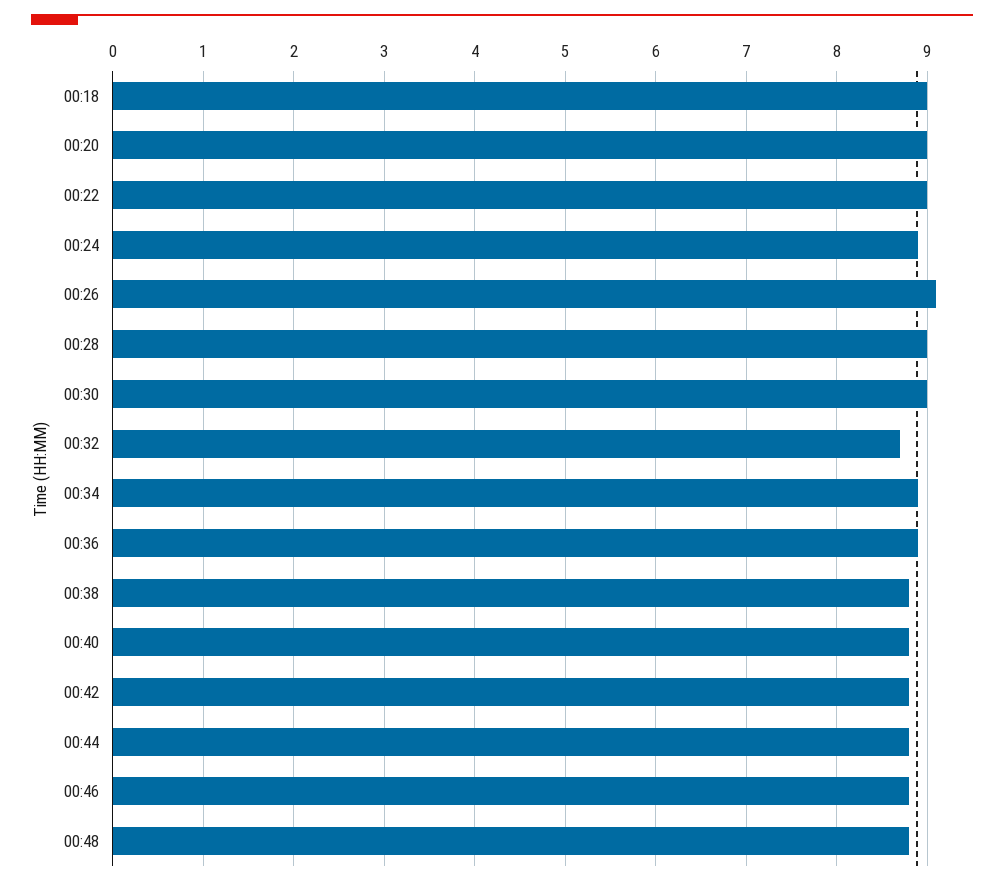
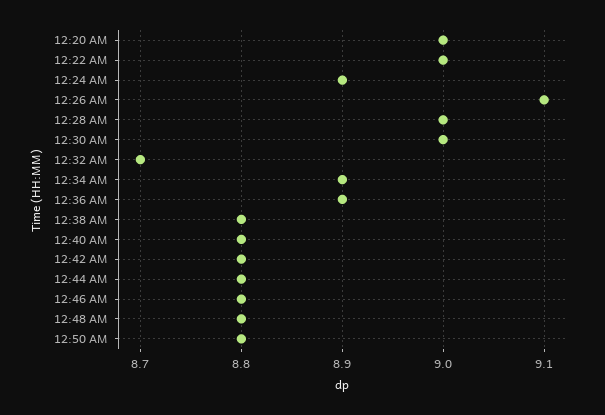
00:18: 9 -> none
12:50 AM: none -> 8.8

